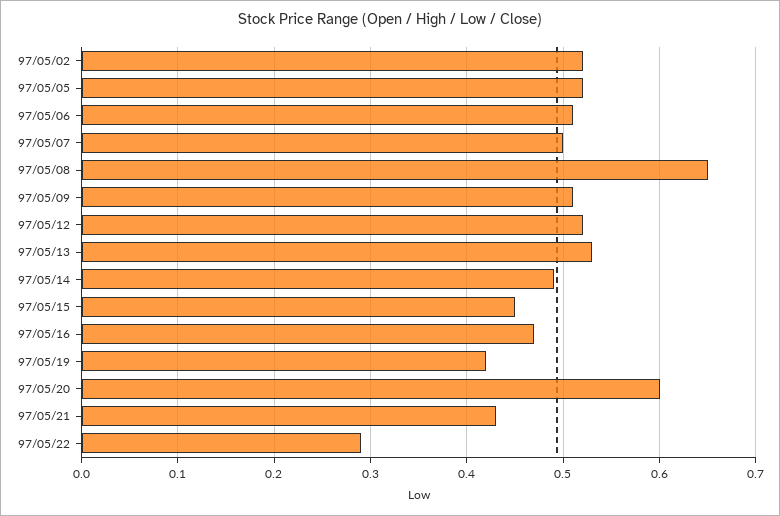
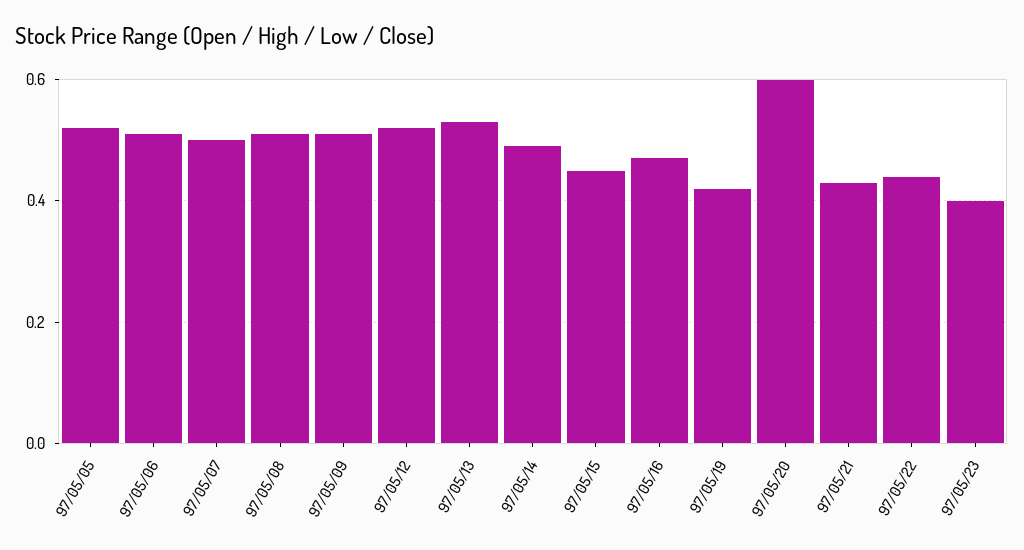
97/05/02: 0.52 -> none
97/05/08: 0.65 -> 0.5
97/05/22: 0.29 -> 0.45
97/05/23: none -> 0.4

